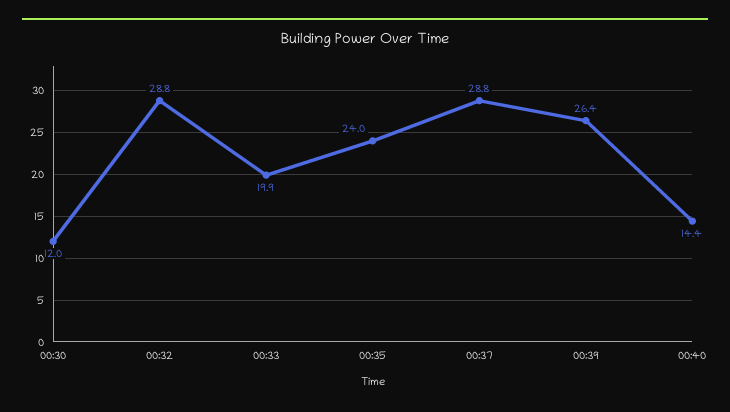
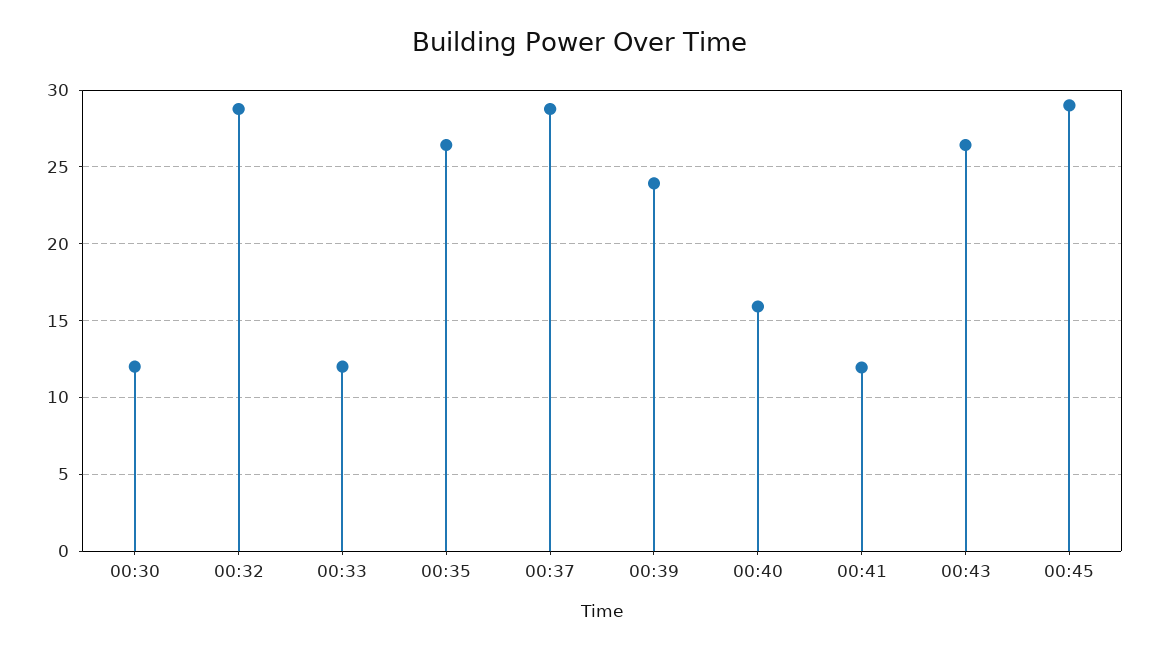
00:33: 19.9 -> 12
00:35: 24 -> 26.5
00:39: 26.4 -> 24
00:40: 14.4 -> 16
00:41: none -> 12
00:43: none -> 26.5
00:45: none -> 29

